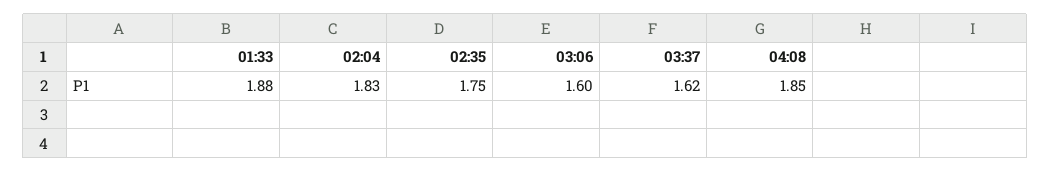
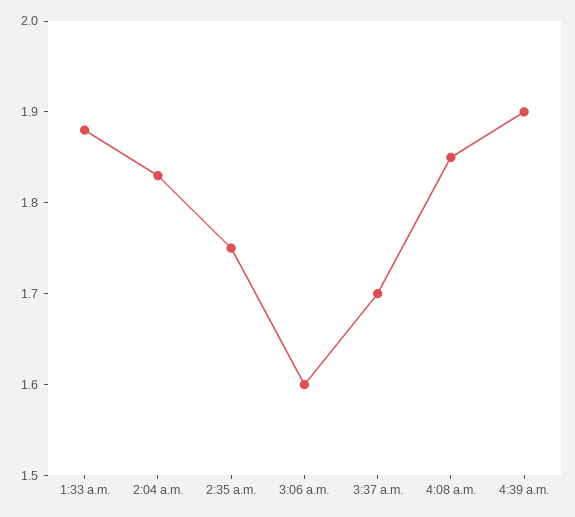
03:37: 1.62 -> 1.7
4:39 a.m.: none -> 1.9

